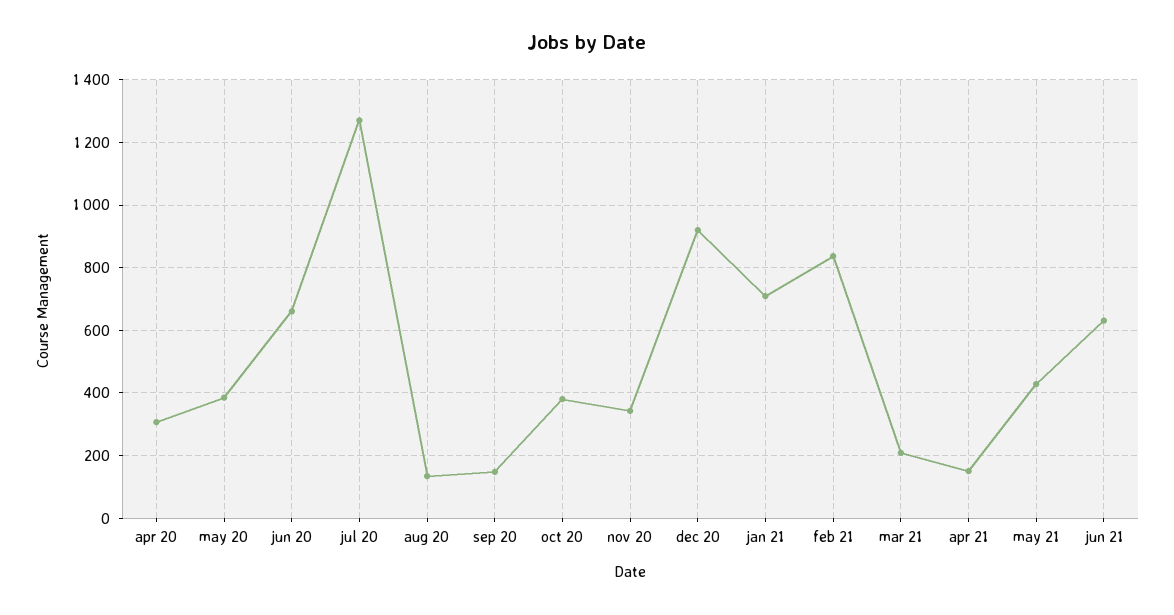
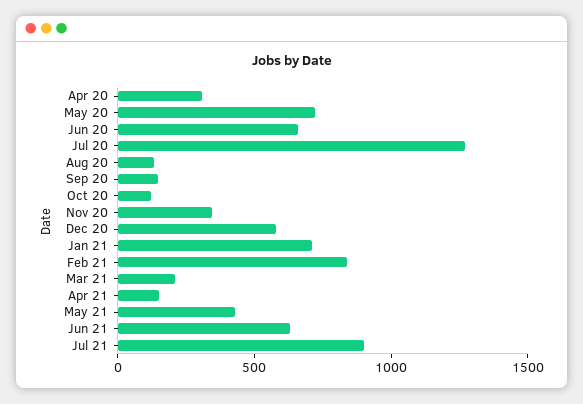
may 20: 380 -> 700
oct 20: 380 -> 100
dec 20: 920 -> 600
Jul 21: none -> 900

